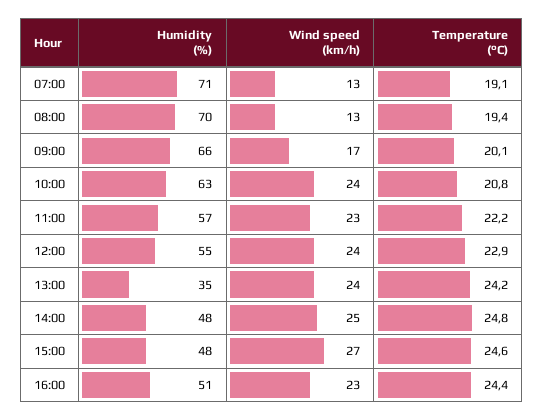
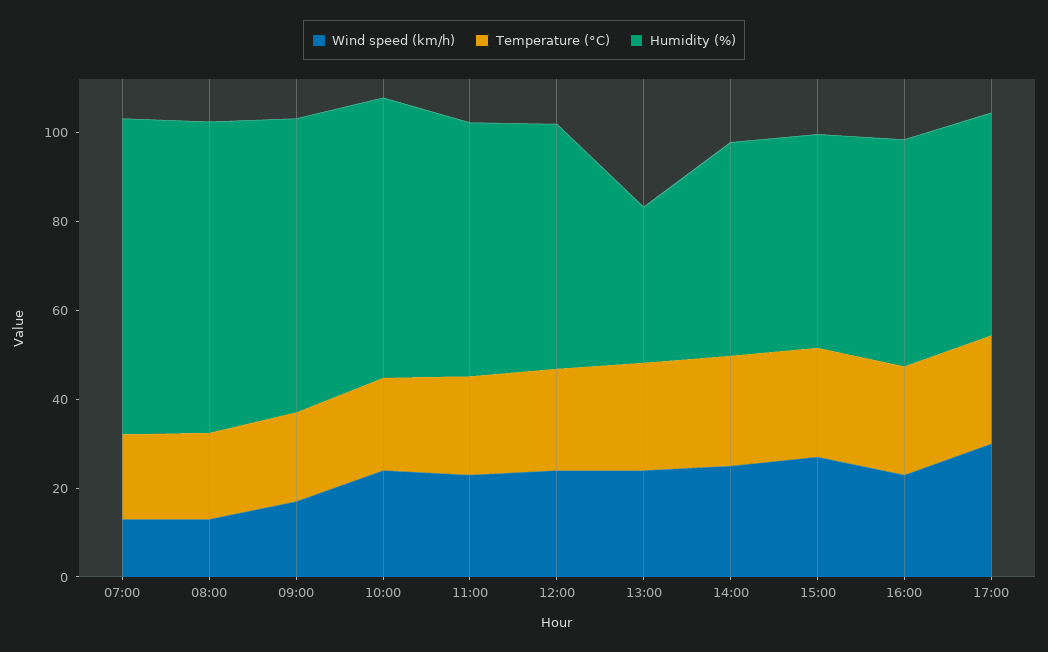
Wind speed (km/h), 17:00: none -> 30
Temperature (°C), 17:00: none -> 25
Humidity (%), 17:00: none -> 50

